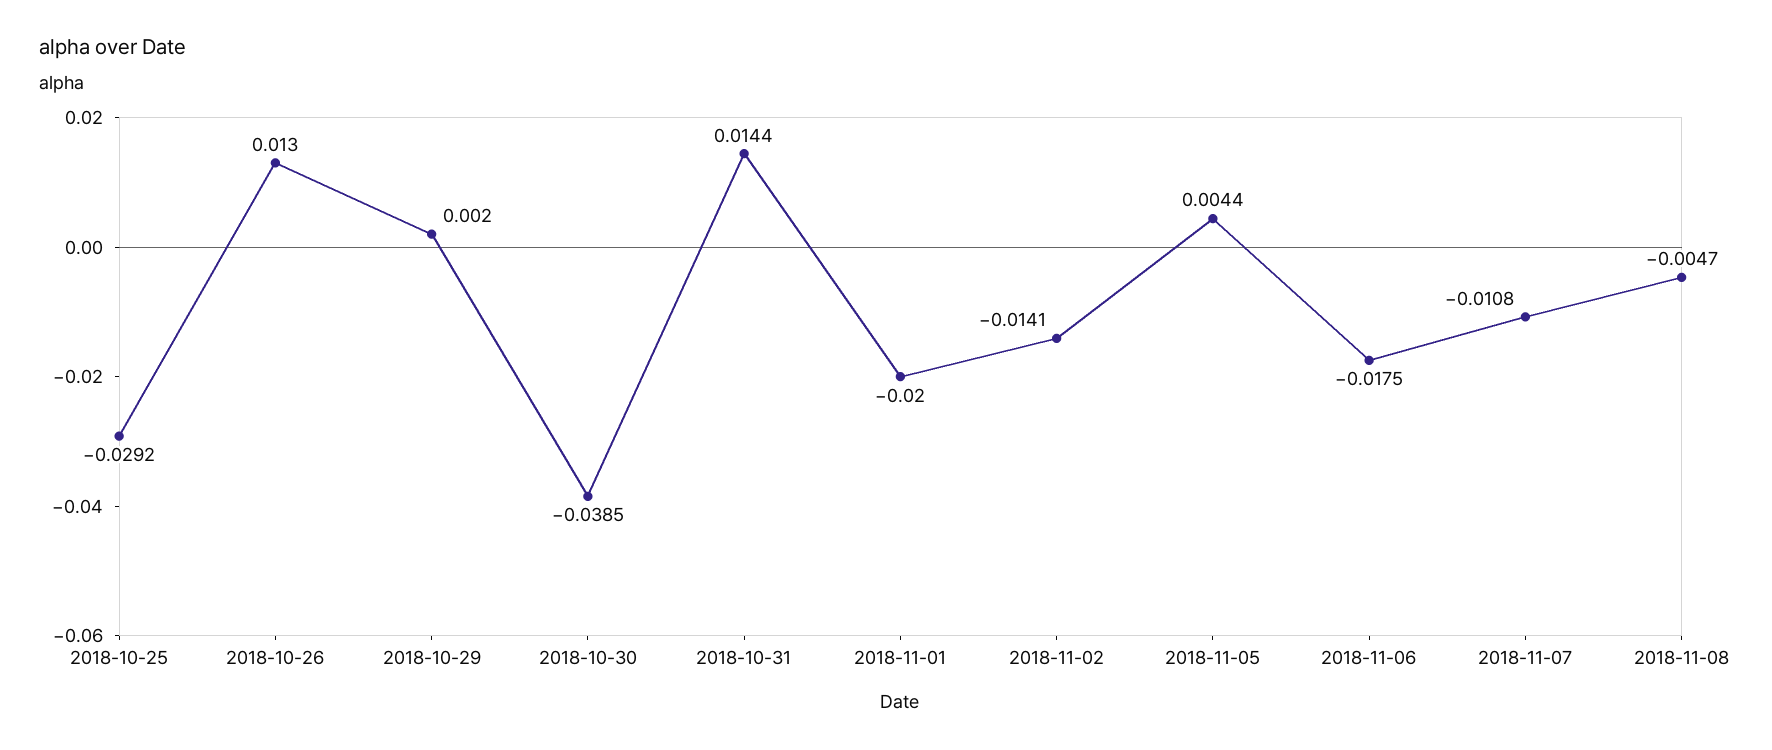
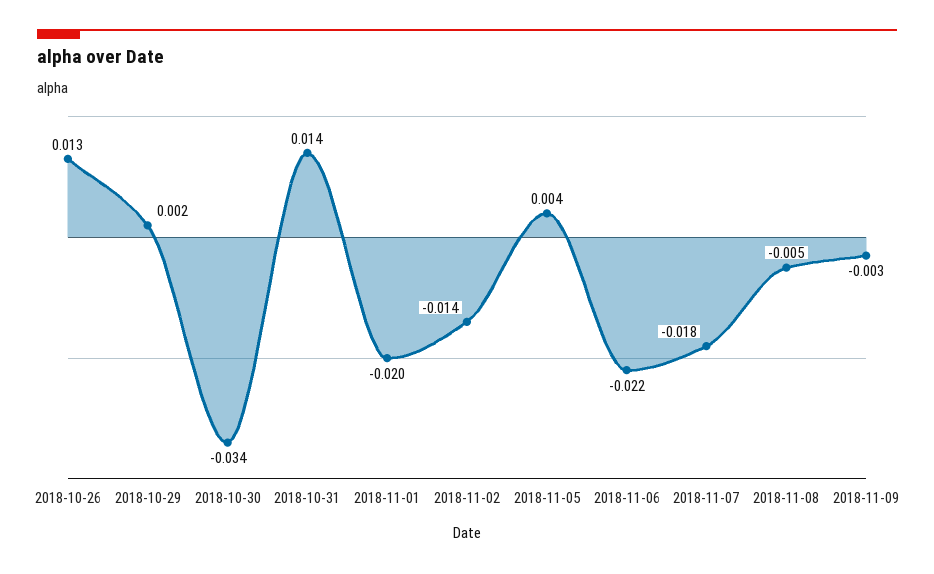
2018-10-25: -0.0292 -> none
2018-10-30: -0.0385 -> -0.034
2018-11-06: -0.0175 -> -0.022
2018-11-07: -0.0108 -> -0.018
2018-11-09: none -> -0.003

